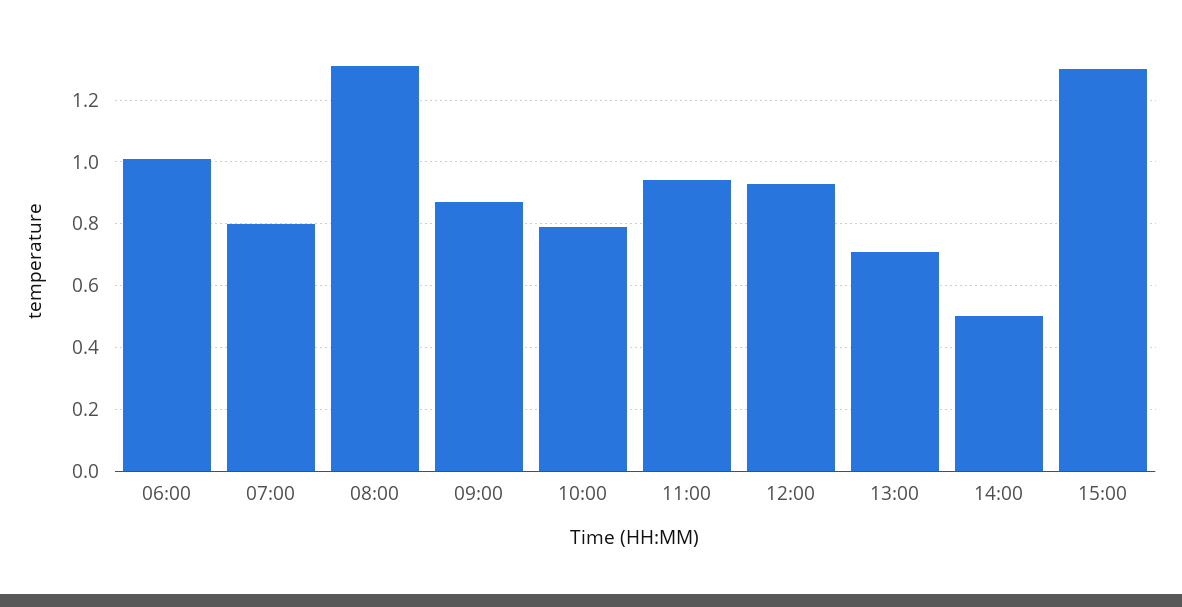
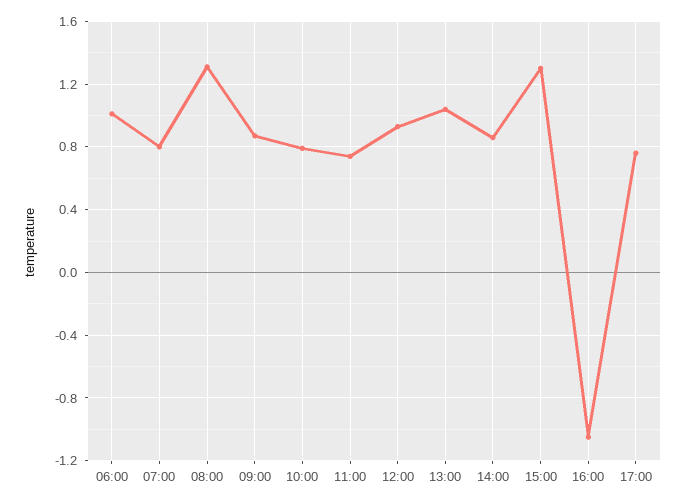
11:00: 0.95 -> 0.75
13:00: 0.7 -> 1.05
14:00: 0.5 -> 0.85
16:00: none -> -1.05
17:00: none -> 0.75

